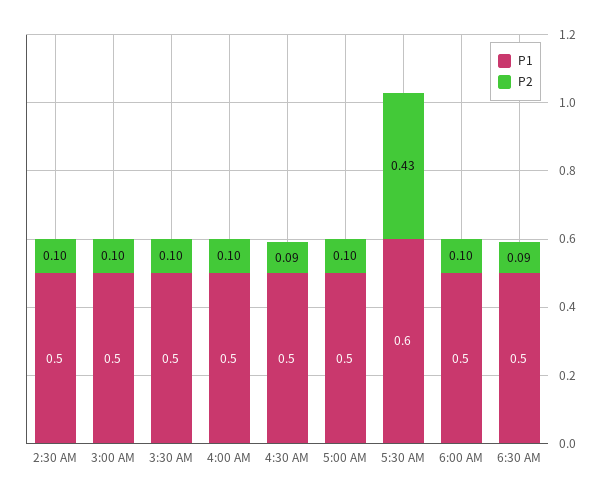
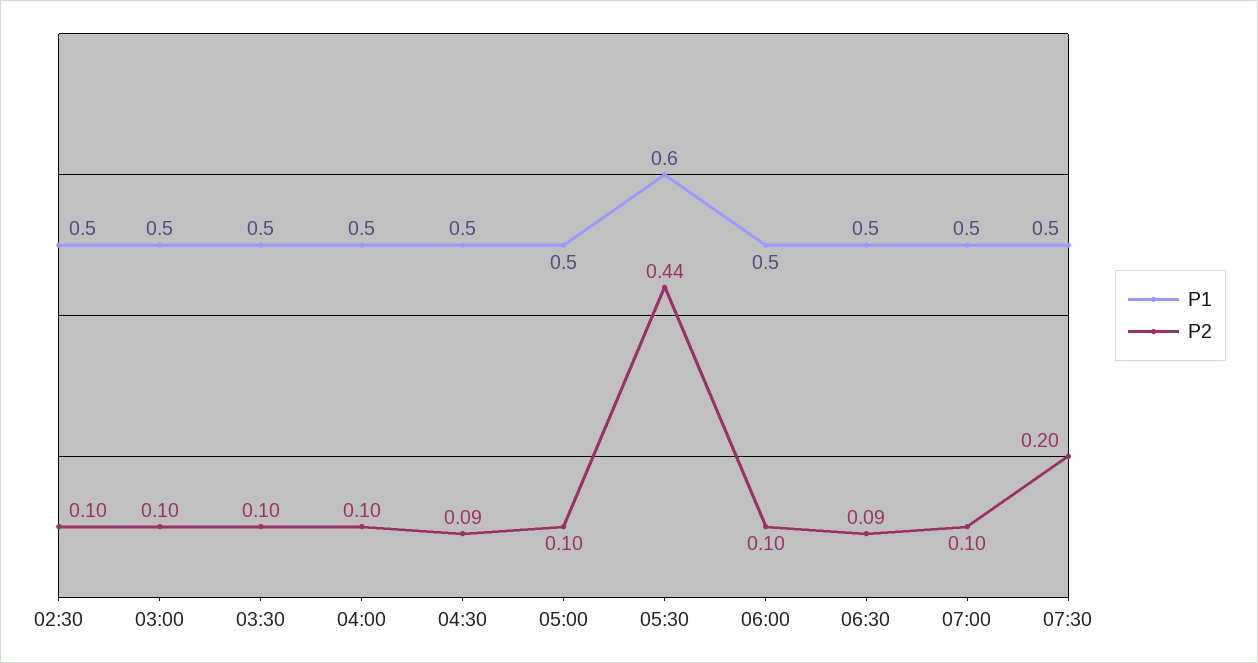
P2, 5:30 AM: 0.43 -> 0.44
P1, 07:00: none -> 0.5
P2, 07:00: none -> 0.1
P1, 07:30: none -> 0.5
P2, 07:30: none -> 0.2

